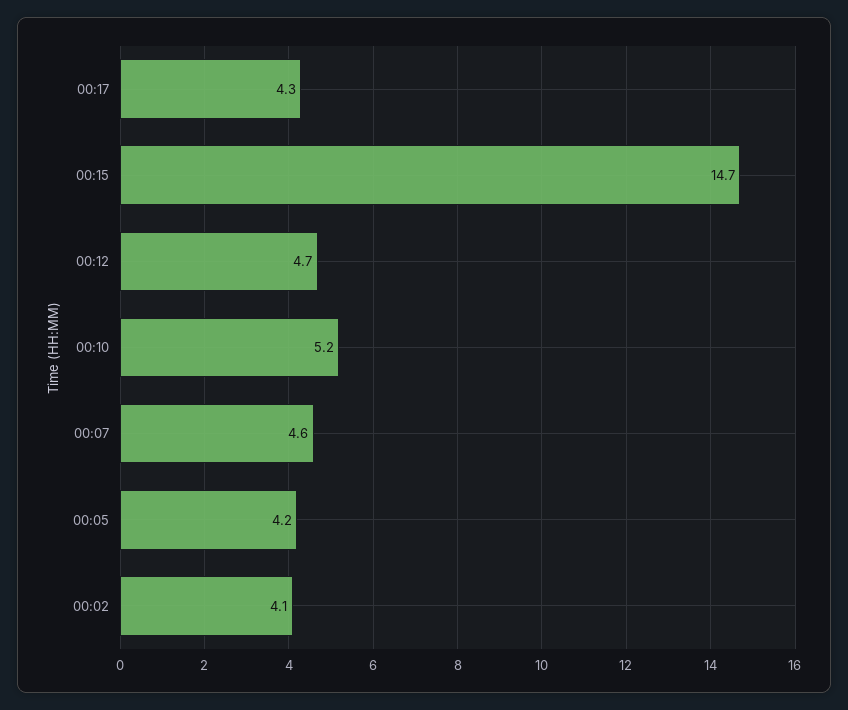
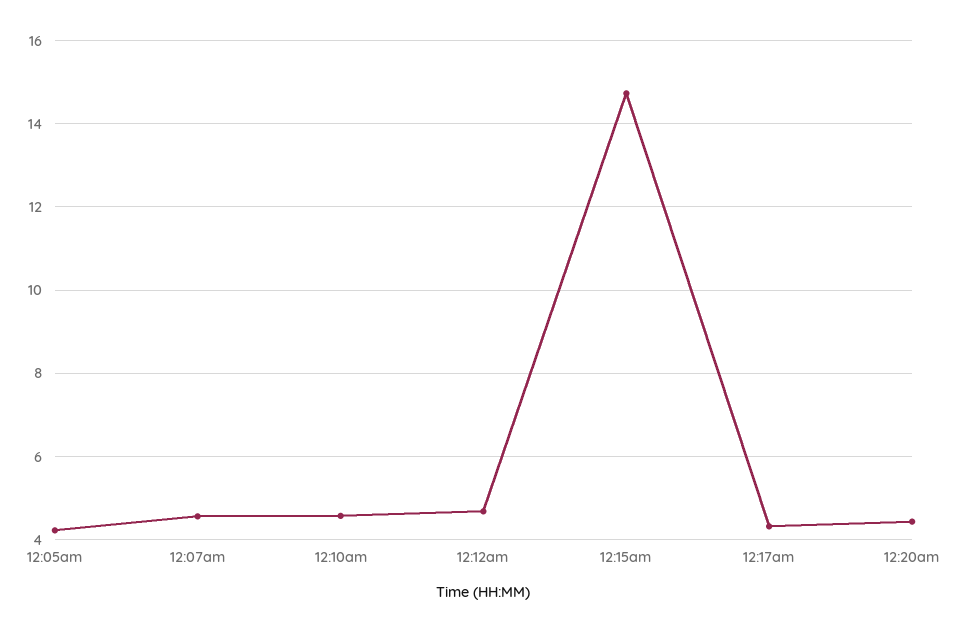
00:10: 5.2 -> 4.6
00:02: 4.1 -> none
12:20am: none -> 4.4

